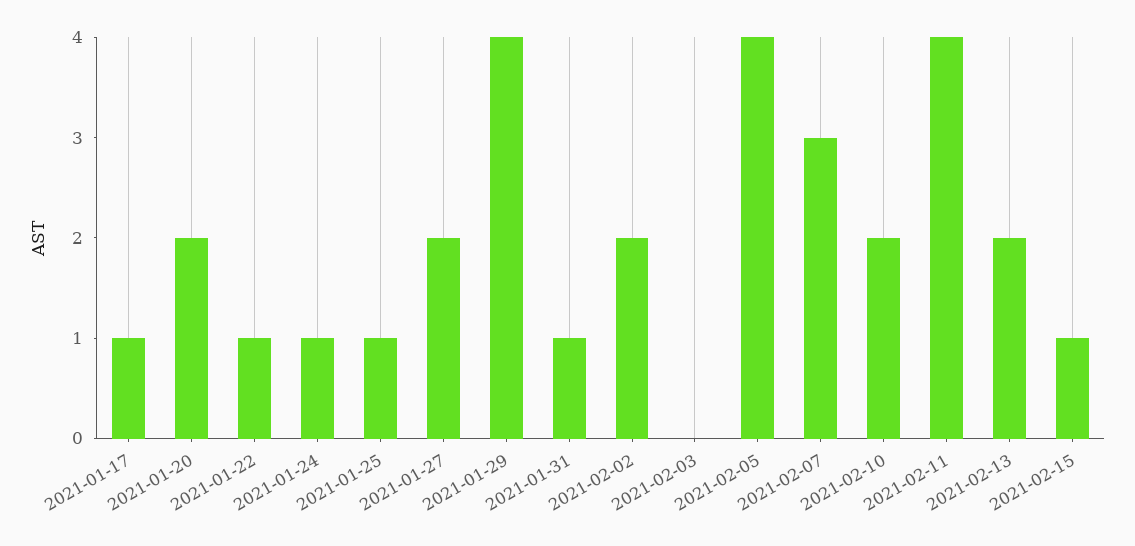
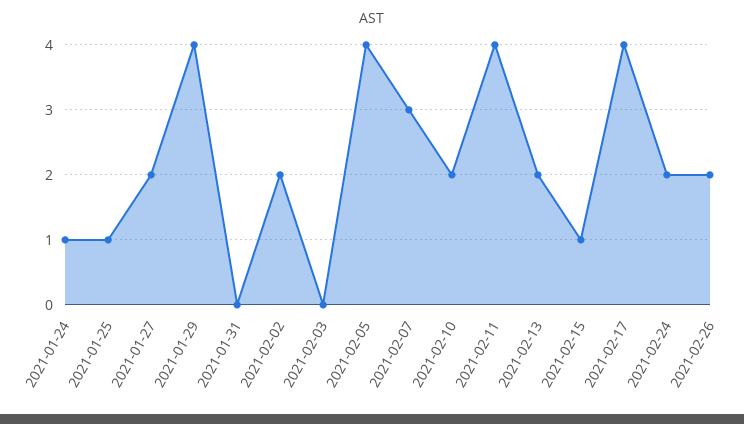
2021-01-17: 1 -> none
2021-01-20: 2 -> none
2021-01-22: 1 -> none
2021-01-31: 1 -> 0
2021-02-17: none -> 4
2021-02-24: none -> 2
2021-02-26: none -> 2

